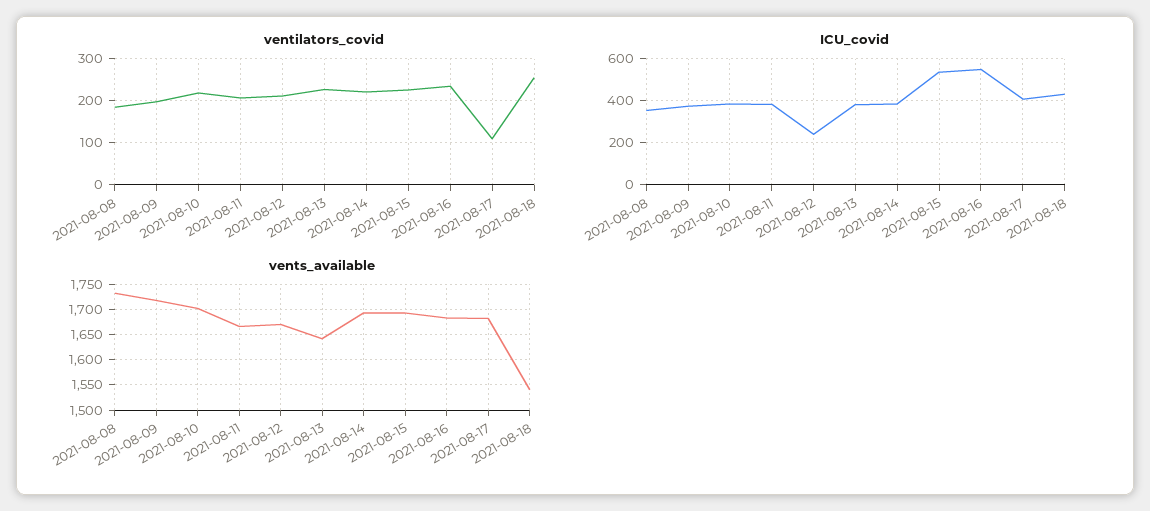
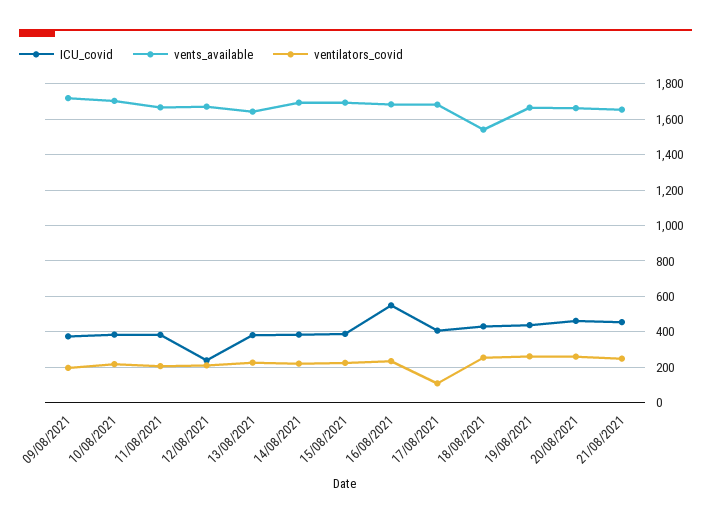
ventilators_covid, 2021-08-08: 180 -> none
ICU_covid, 2021-08-08: 350 -> none
ICU_covid, 2021-08-15: 550 -> 400
vents_available, 2021-08-08: 1725 -> none
ICU_covid, 19/08/2021: none -> 450
vents_available, 19/08/2021: none -> 1650
ventilators_covid, 19/08/2021: none -> 250
ICU_covid, 20/08/2021: none -> 450
vents_available, 20/08/2021: none -> 1650
ventilators_covid, 20/08/2021: none -> 250
ICU_covid, 21/08/2021: none -> 450
vents_available, 21/08/2021: none -> 1650
ventilators_covid, 21/08/2021: none -> 250

